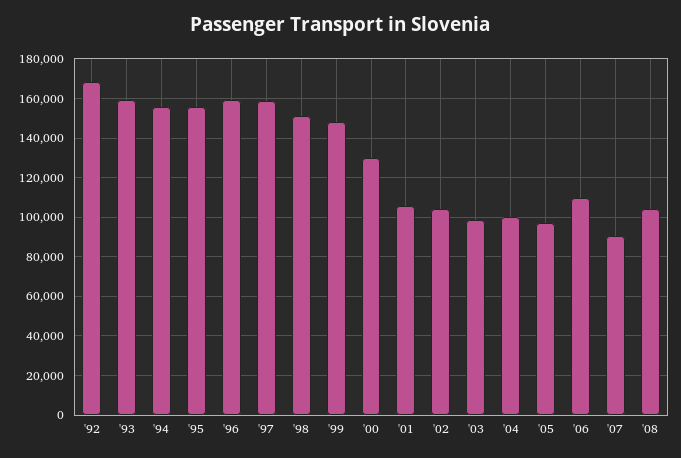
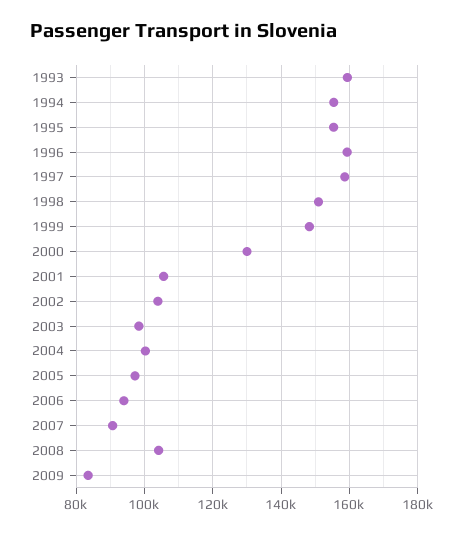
'92: 170000 -> none
'06: 110000 -> 94000
2009: none -> 84000

